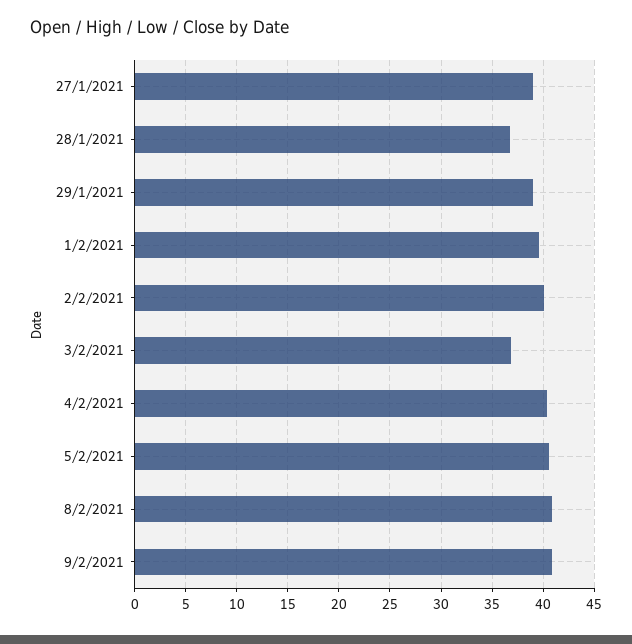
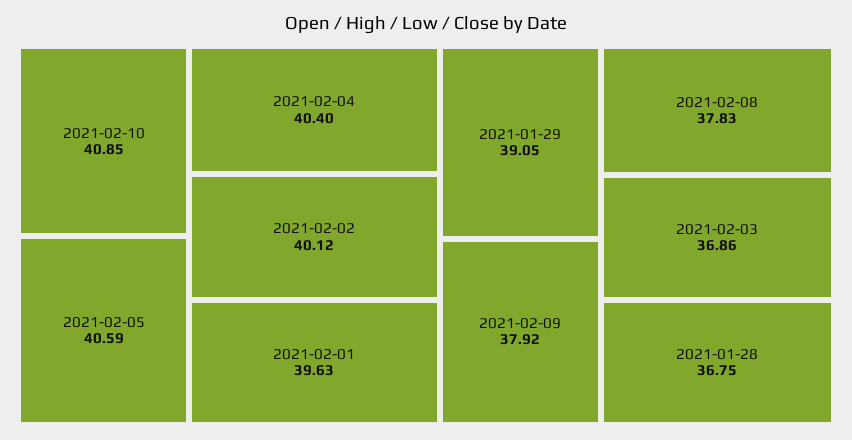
27/1/2021: 39 -> none
8/2/2021: 41 -> 37.83
9/2/2021: 41 -> 37.92
2021-02-10: none -> 40.85

